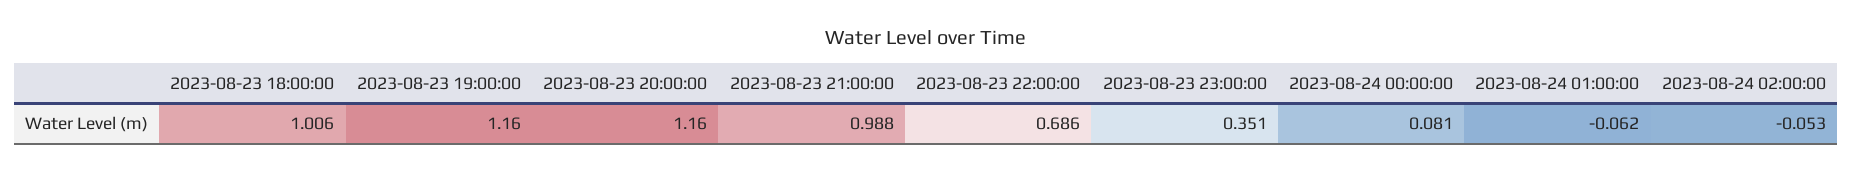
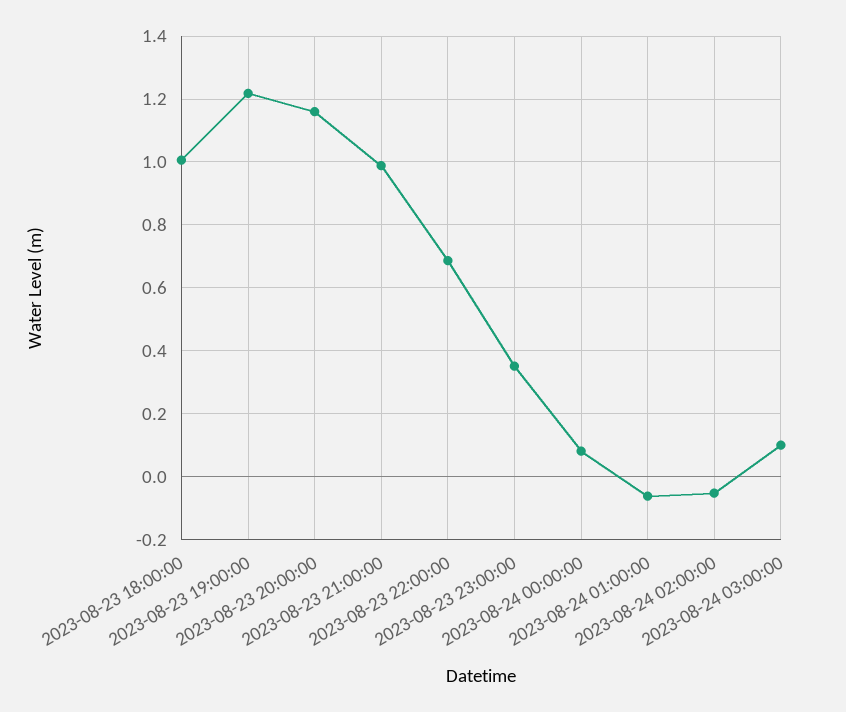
2023-08-23 19:00:00: 1.16 -> 1.22
2023-08-24 03:00:00: none -> 0.1

